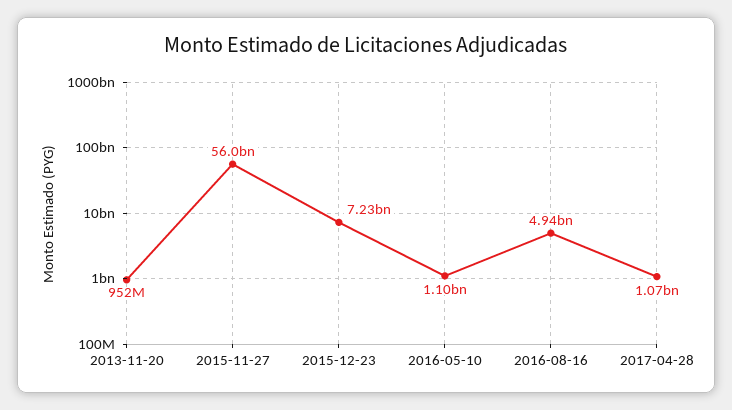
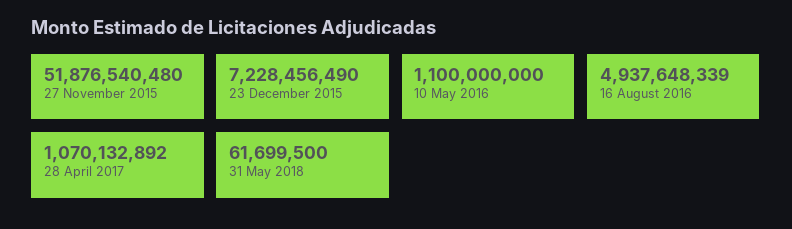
2013-11-20: 952000000 -> none
2015-11-27: 56000000000 -> 51876540480
31 May 2018: none -> 61699500

